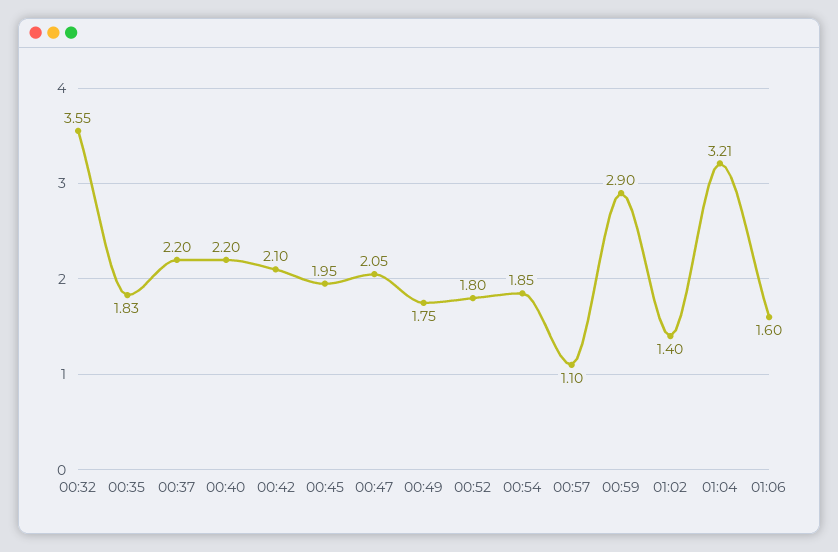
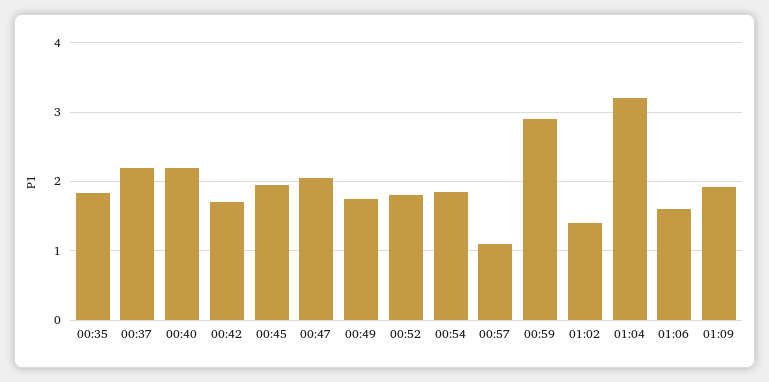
00:32: 3.55 -> none
00:42: 2.1 -> 1.7
01:09: none -> 1.9

